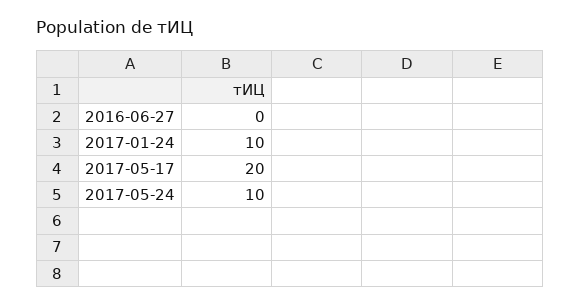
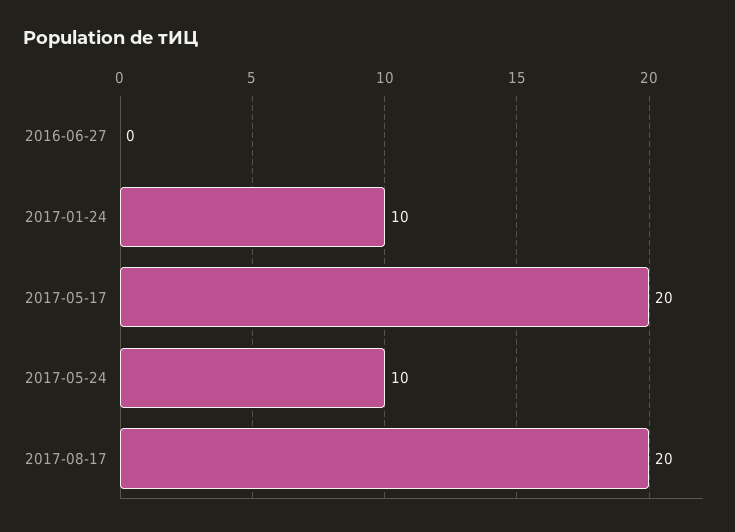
2017-08-17: none -> 20

